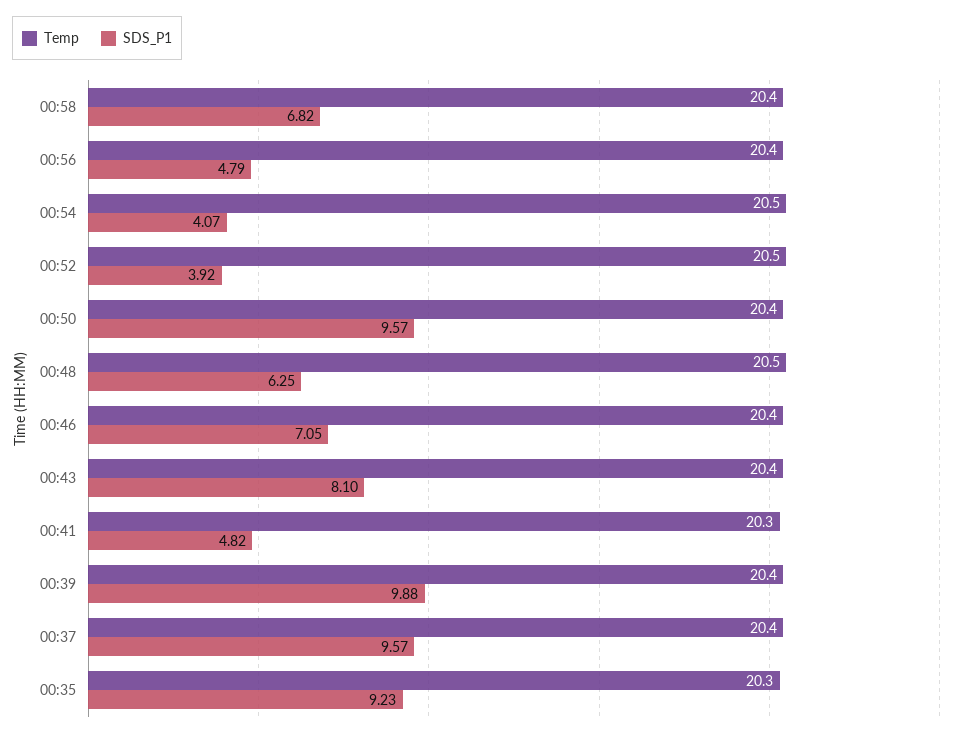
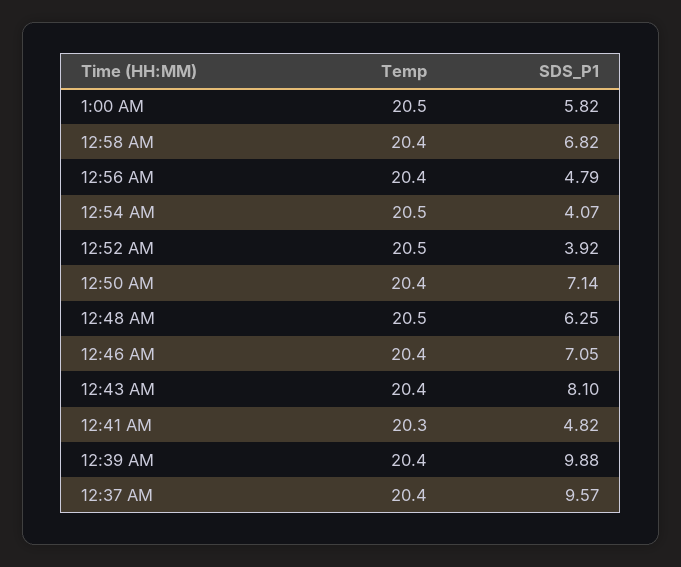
SDS_P1, 00:50: 9.57 -> 7.14
Temp, 00:35: 20.3 -> none
SDS_P1, 00:35: 9.23 -> none
Temp, 1:00 AM: none -> 20.5
SDS_P1, 1:00 AM: none -> 5.82

